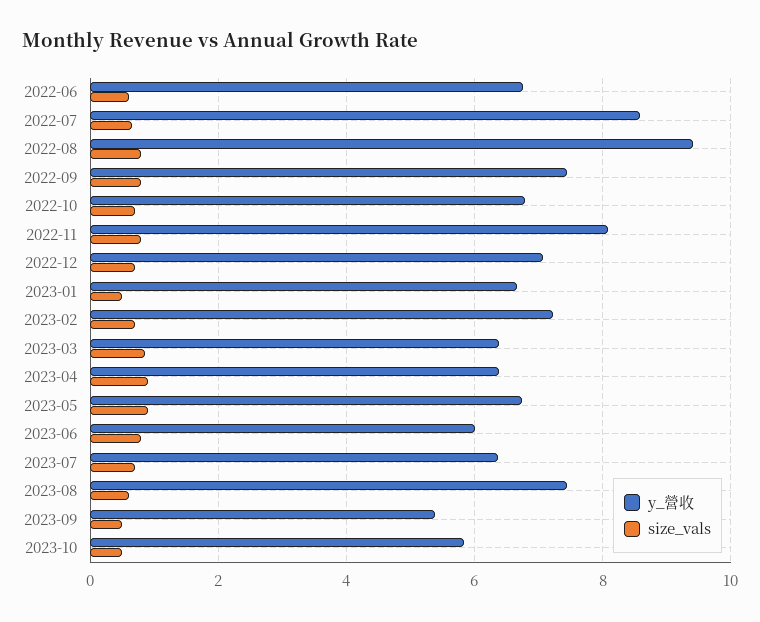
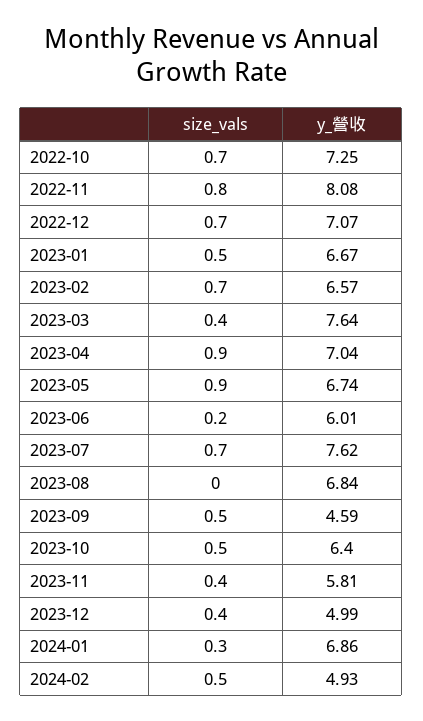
y_營收, 2022-06: 6.8 -> none
size_vals, 2022-06: 0.6 -> none
y_營收, 2022-07: 8.6 -> none
size_vals, 2022-07: 0.6 -> none
y_營收, 2022-08: 9.4 -> none
size_vals, 2022-08: 0.8 -> none
y_營收, 2022-09: 7.4 -> none
size_vals, 2022-09: 0.8 -> none
y_營收, 2022-10: 6.8 -> 7.25
y_營收, 2023-02: 7.2 -> 6.57
y_營收, 2023-03: 6.4 -> 7.64
size_vals, 2023-03: 0.8 -> 0.4
y_營收, 2023-04: 6.4 -> 7.04
size_vals, 2023-06: 0.8 -> 0.2
y_營收, 2023-07: 6.4 -> 7.62
y_營收, 2023-08: 7.4 -> 6.84
size_vals, 2023-08: 0.6 -> 0
y_營收, 2023-09: 5.4 -> 4.59
y_營收, 2023-10: 5.8 -> 6.4
size_vals, 2023-11: none -> 0.4
y_營收, 2023-11: none -> 5.81
size_vals, 2023-12: none -> 0.4
y_營收, 2023-12: none -> 4.99
size_vals, 2024-01: none -> 0.3
y_營收, 2024-01: none -> 6.86
size_vals, 2024-02: none -> 0.5
y_營收, 2024-02: none -> 4.93

